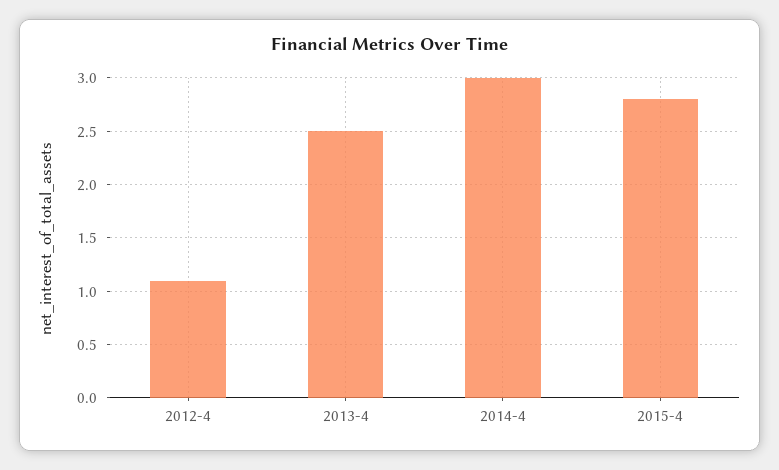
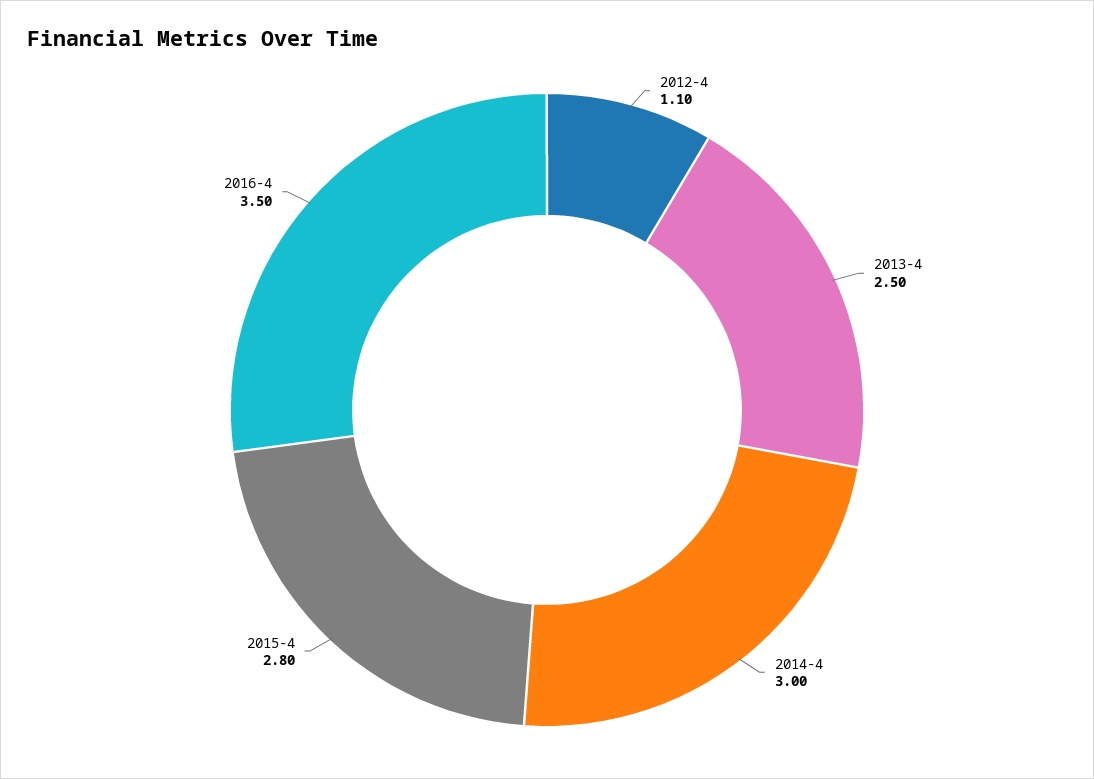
2016-4: none -> 3.5

